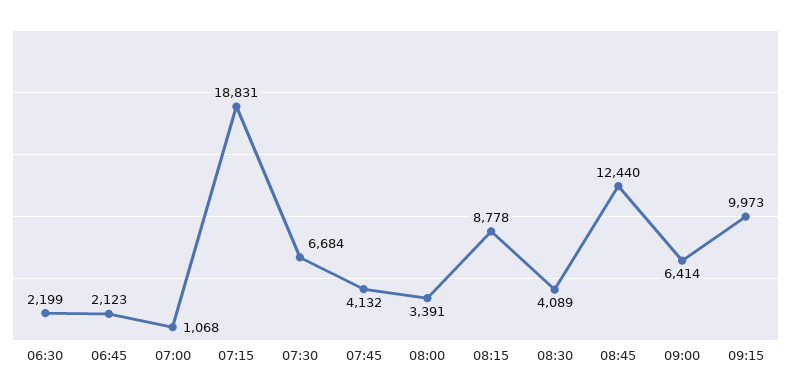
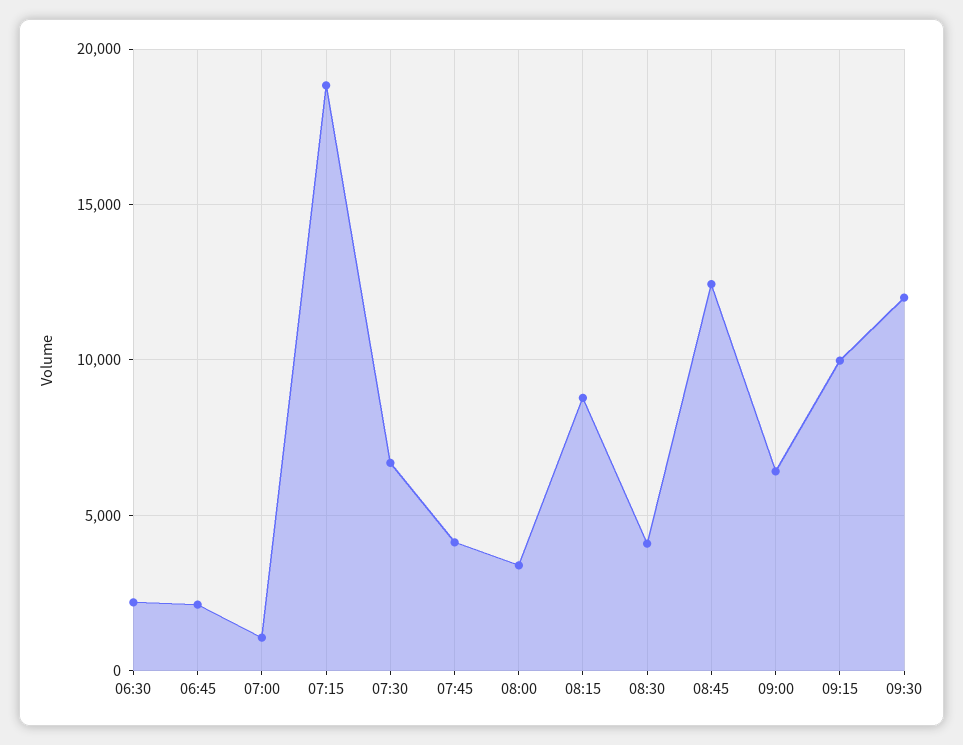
09:30: none -> 12000

